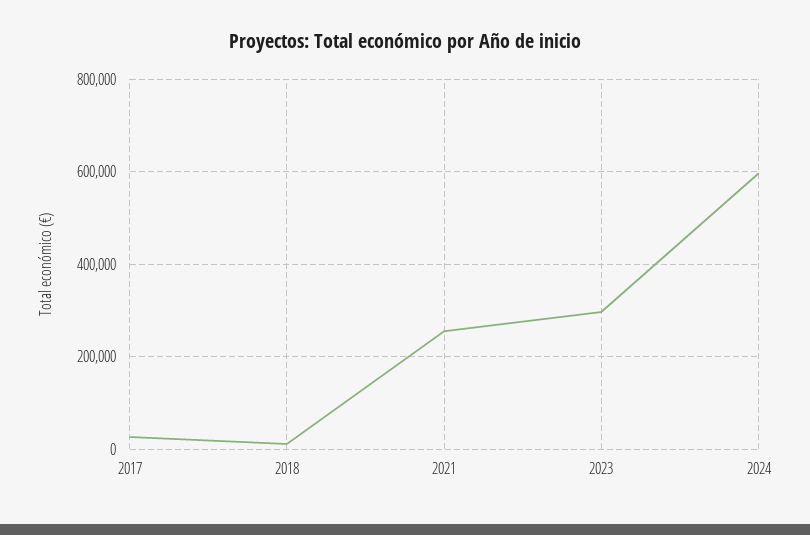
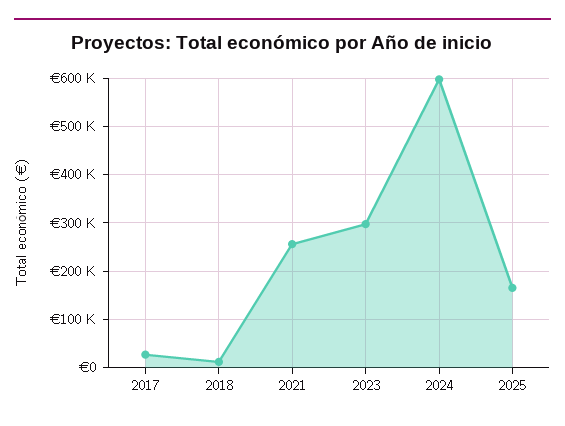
2025: none -> 160000

